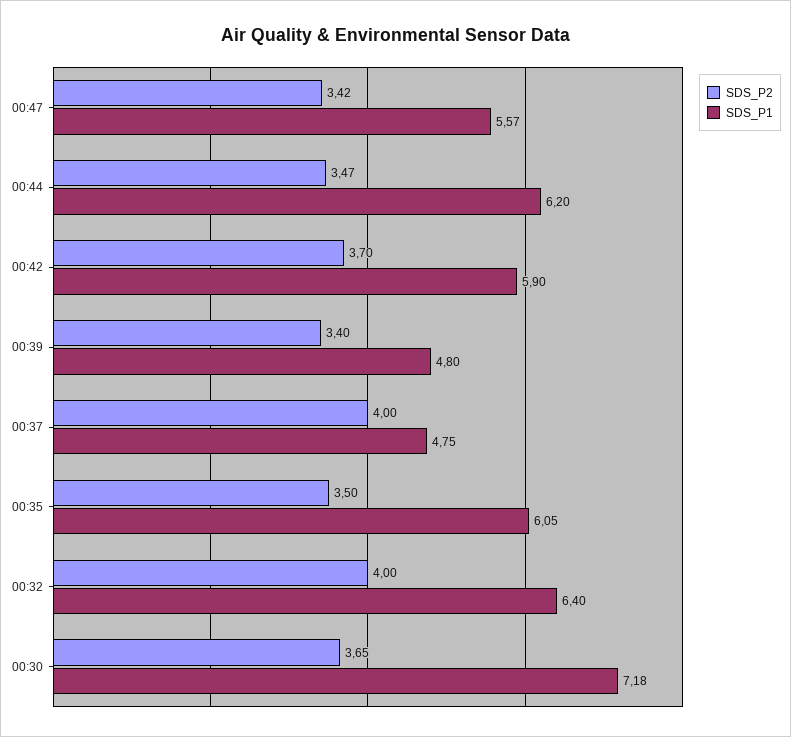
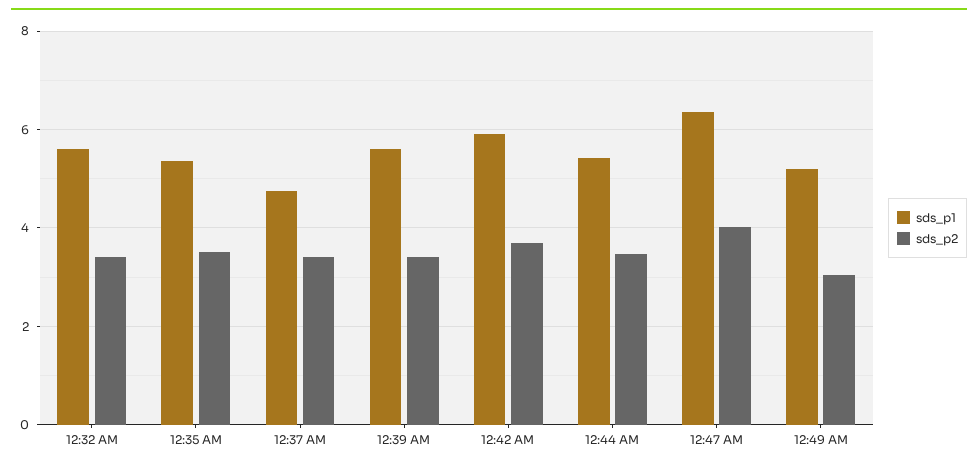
SDS_P2, 00:47: 3.42 -> 4
SDS_P1, 00:47: 5.57 -> 6.4
SDS_P1, 00:44: 6.2 -> 5.4
SDS_P1, 00:39: 4.8 -> 5.6
SDS_P2, 00:37: 4 -> 3.4
SDS_P1, 00:35: 6.05 -> 5.4
SDS_P2, 00:32: 4 -> 3.4
SDS_P1, 00:32: 6.4 -> 5.6
SDS_P2, 00:30: 3.65 -> none
SDS_P1, 00:30: 7.18 -> none
SDS_P1, 12:49 AM: none -> 5.2
SDS_P2, 12:49 AM: none -> 3

